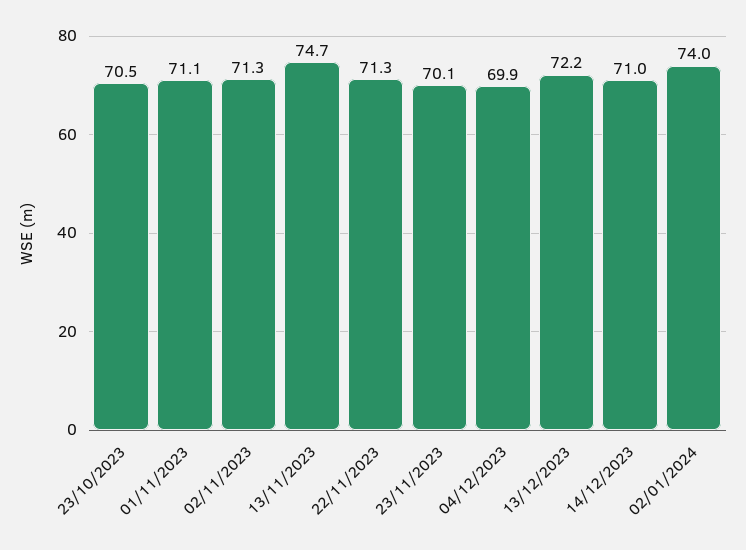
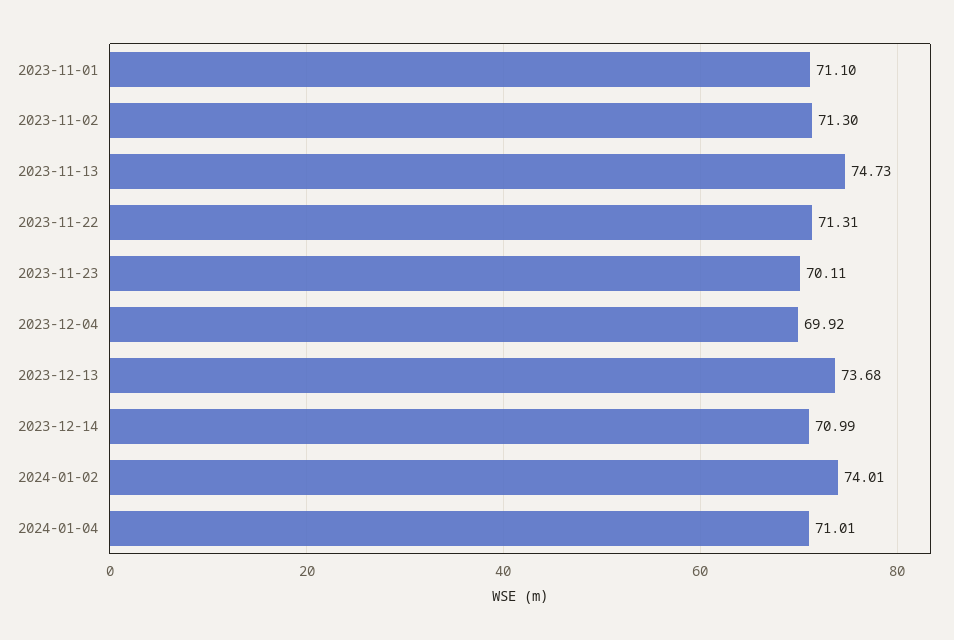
23/10/2023: 70.5 -> none
13/12/2023: 72.2 -> 73.68
2024-01-04: none -> 71.01

